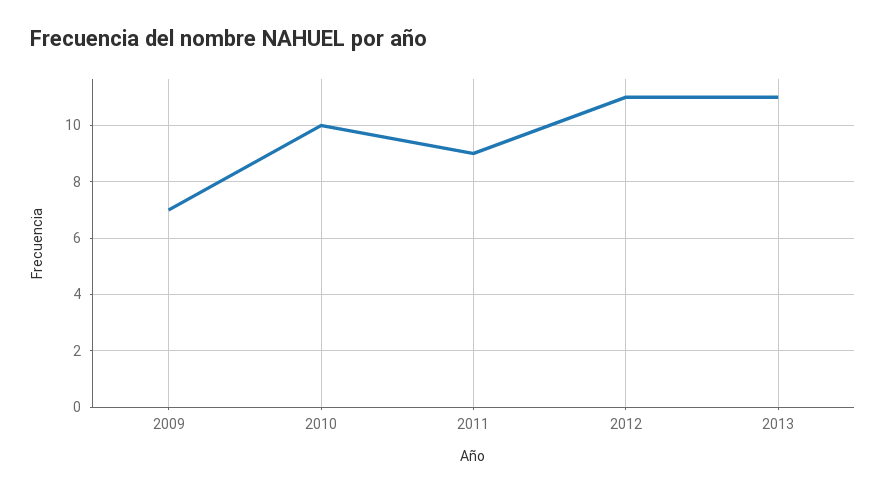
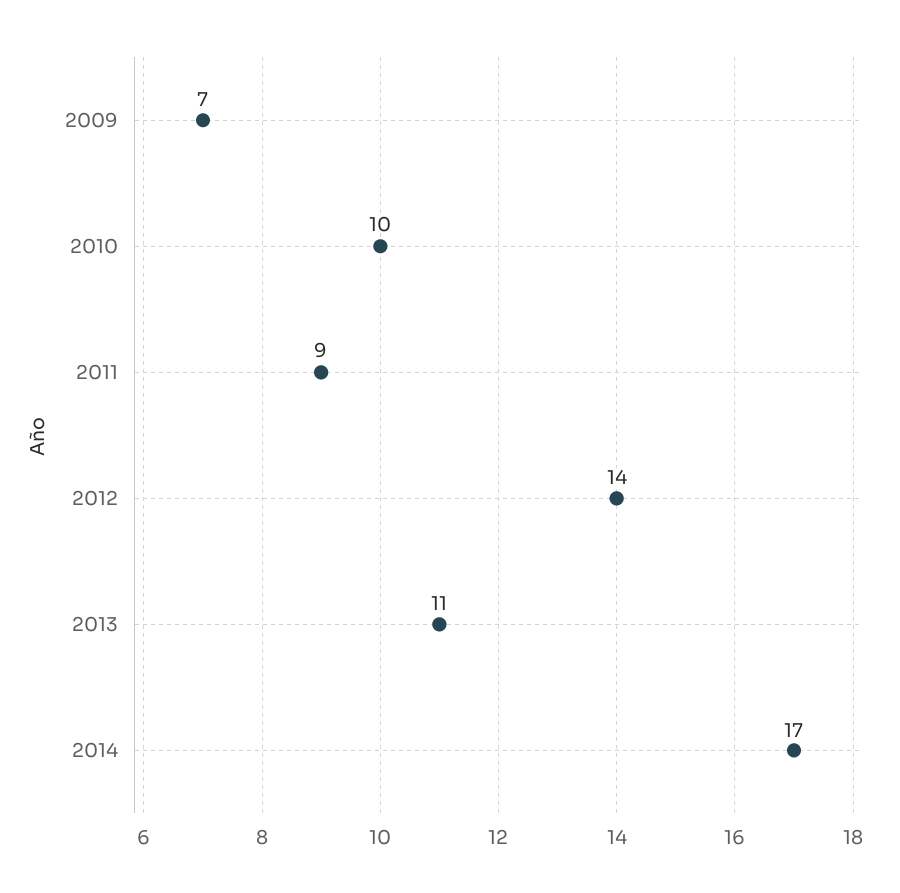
2012: 11 -> 14
2014: none -> 17

